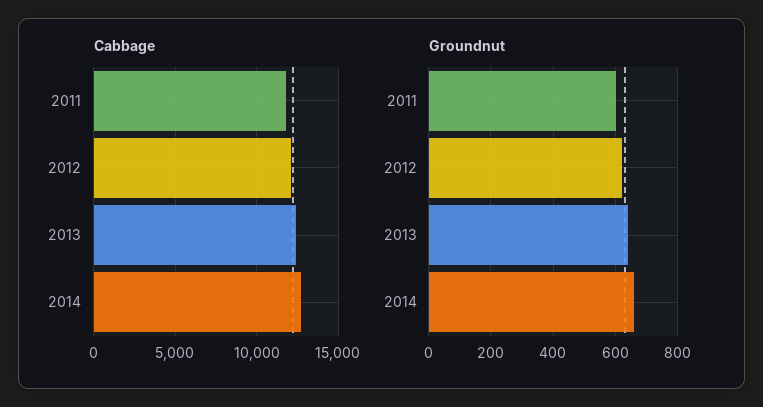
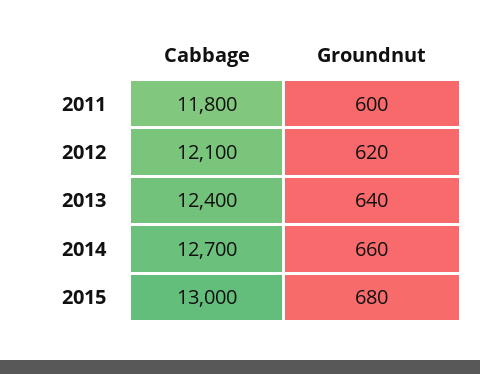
Cabbage, 2015: none -> 13000
Groundnut, 2015: none -> 680

